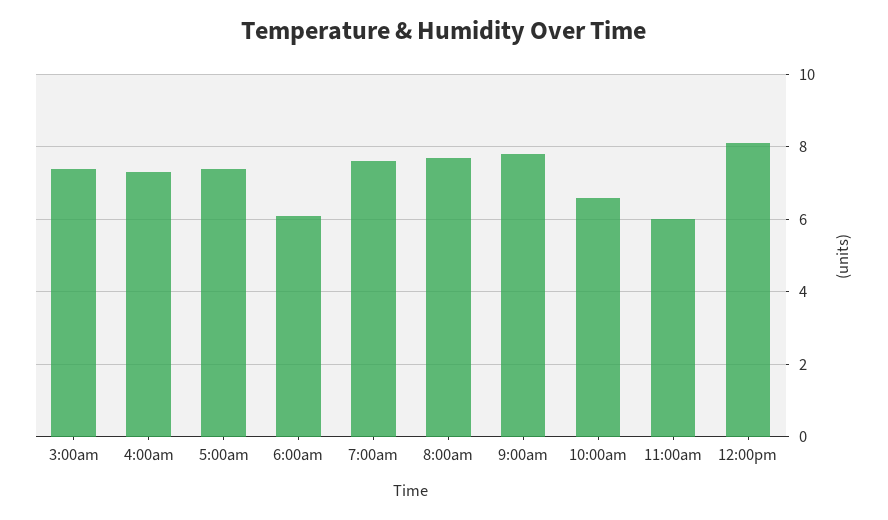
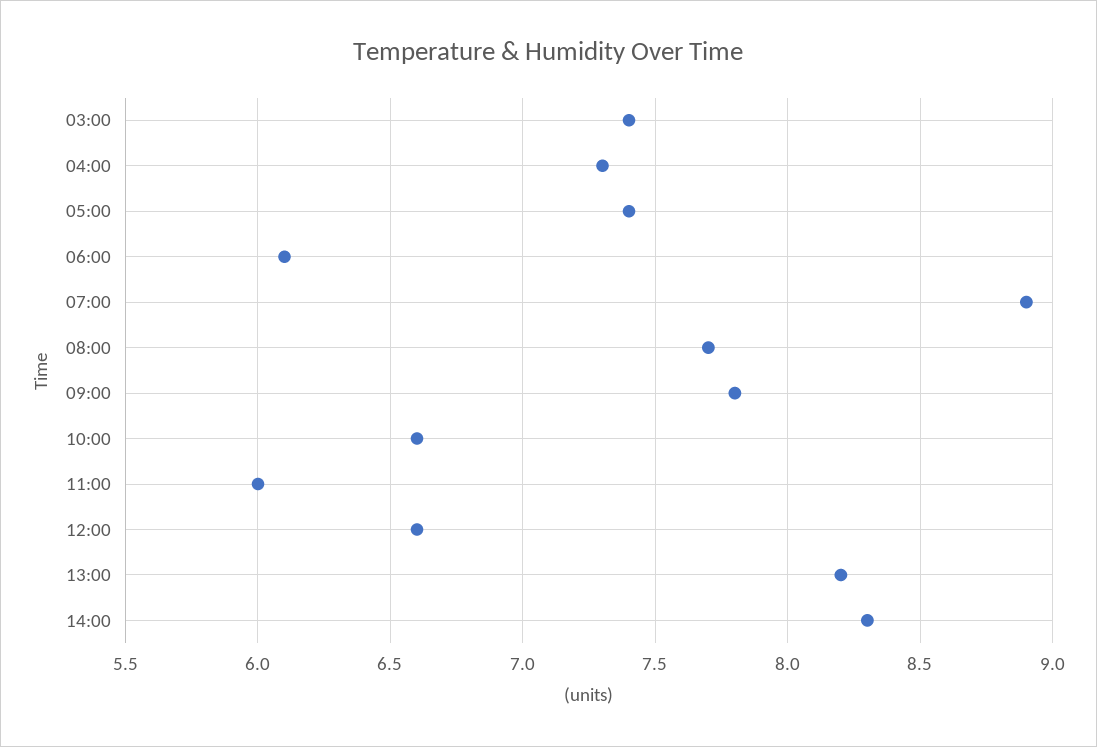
7:00am: 7.5 -> 8.9
12:00pm: 8 -> 6.6
13:00: none -> 8.2
14:00: none -> 8.3

